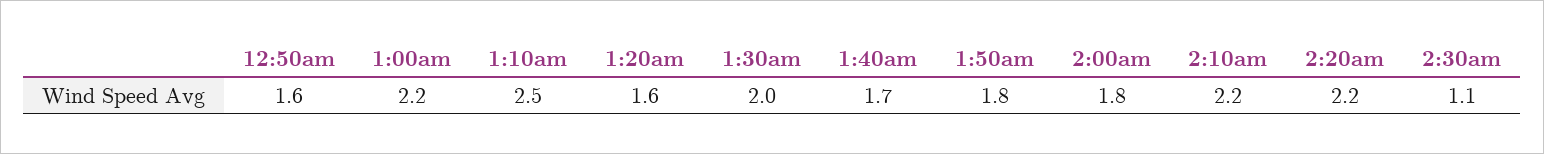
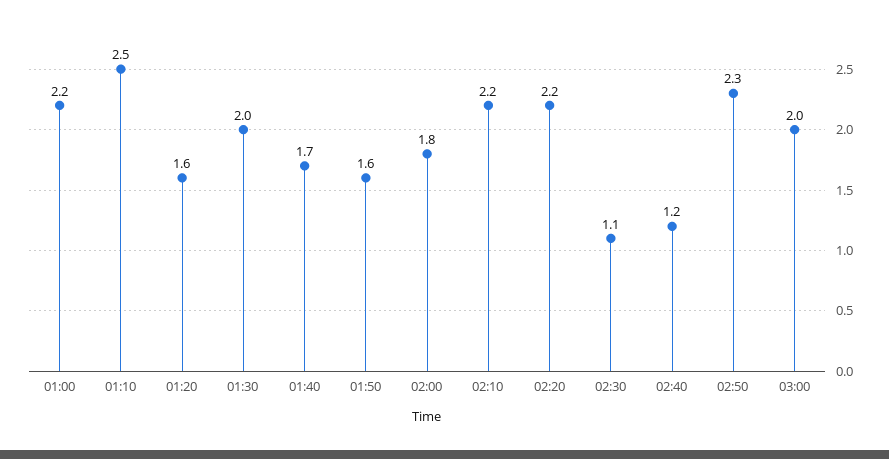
12:50am: 1.6 -> none
1:50am: 1.8 -> 1.6
02:40: none -> 1.2
02:50: none -> 2.3
03:00: none -> 2

